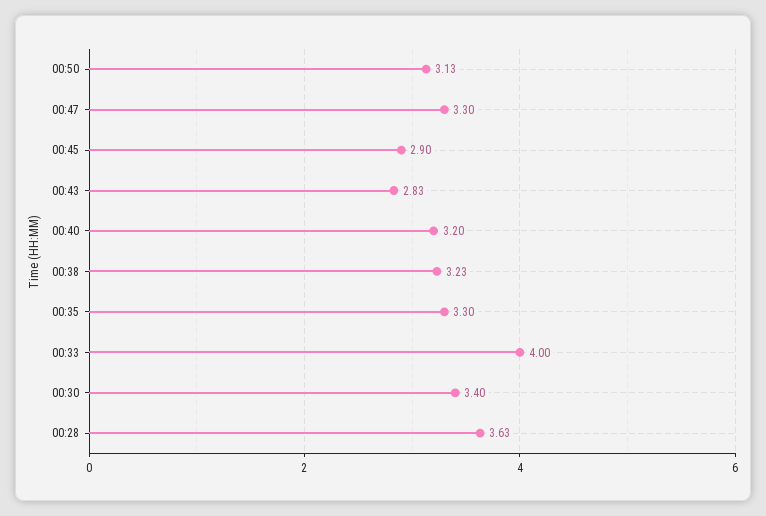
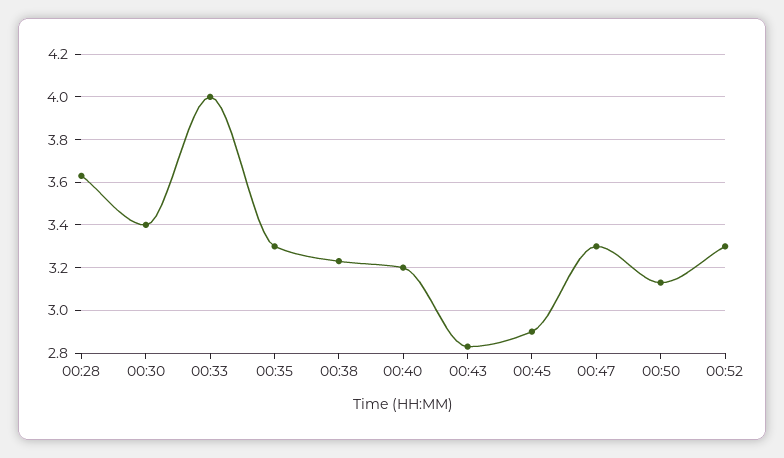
00:52: none -> 3.3

